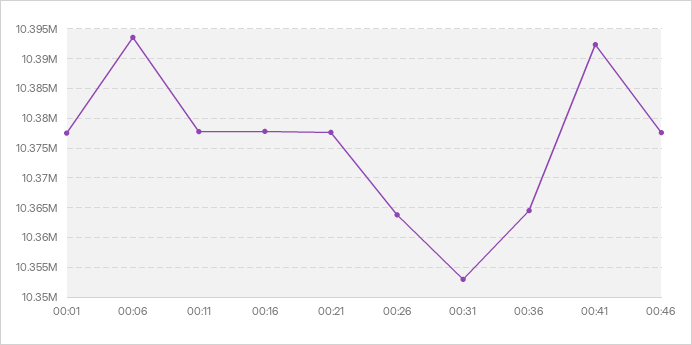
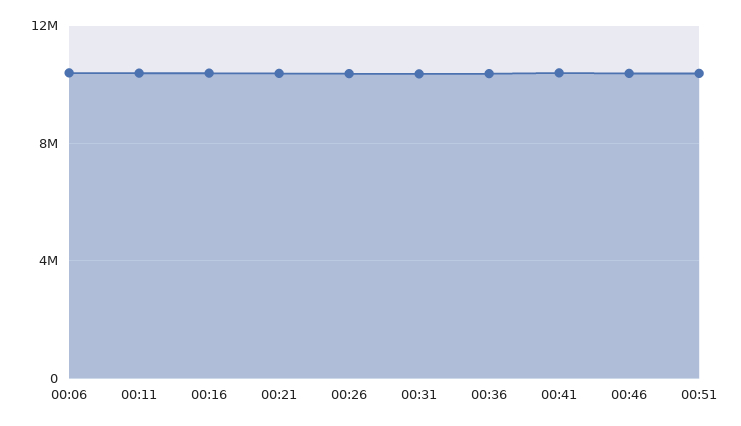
00:01: 10377500 -> none
00:51: none -> 10500000

